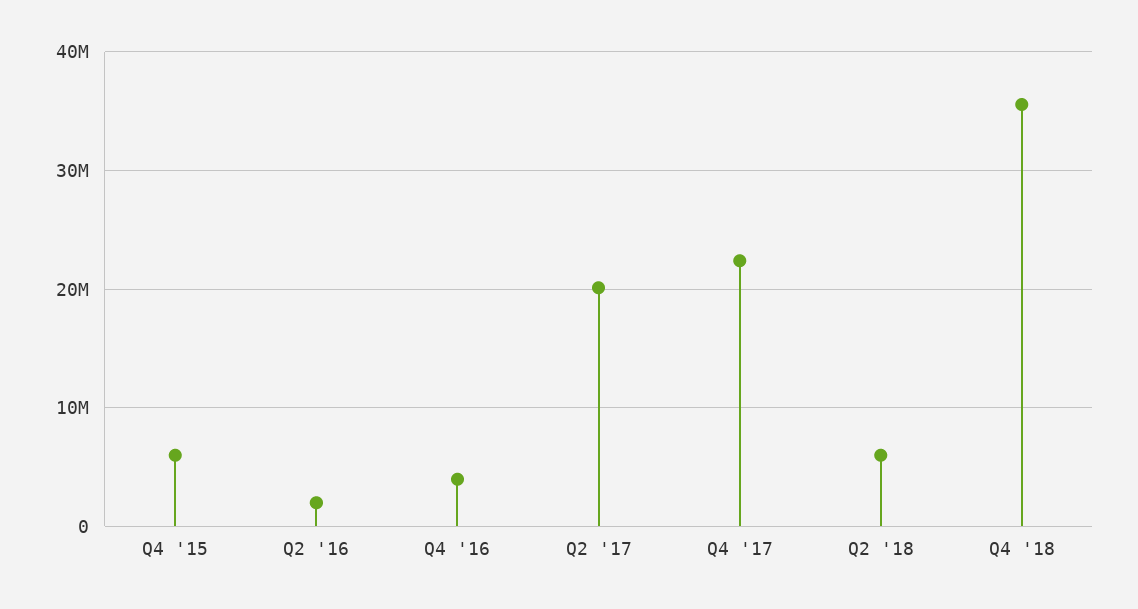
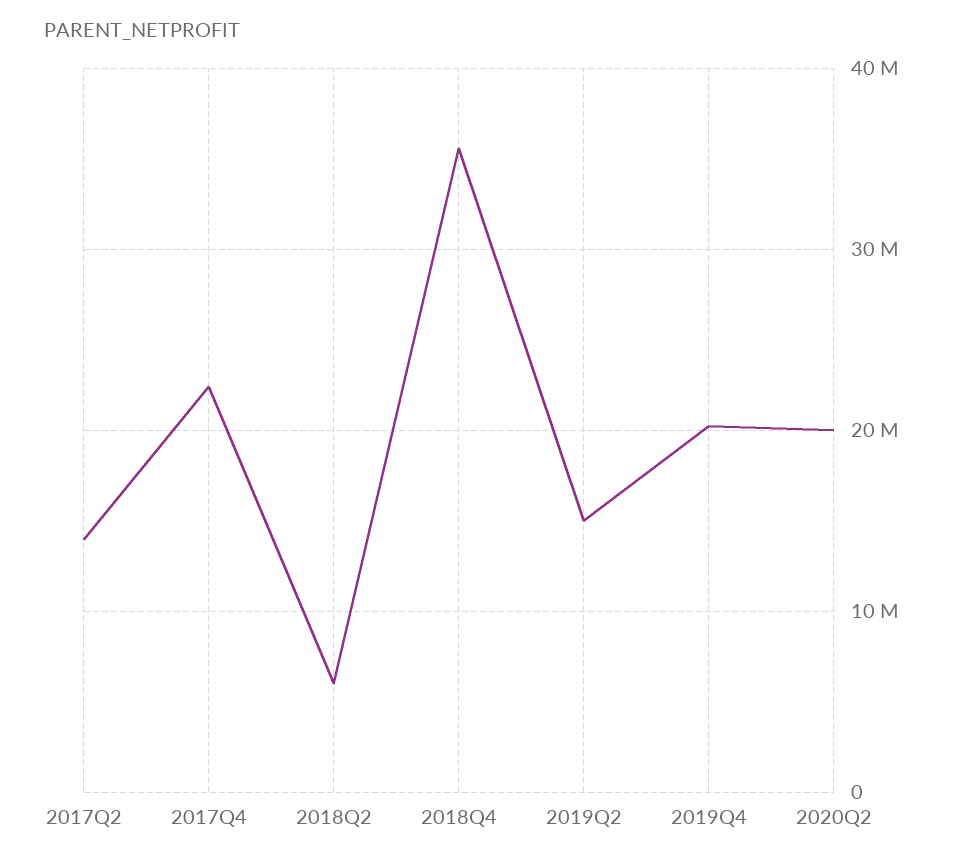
Q4 '15: 6000000 -> none
Q2 '16: 2000000 -> none
Q4 '16: 4000000 -> none
Q2 '17: 20000000 -> 14000000
2019Q2: none -> 15000000
2019Q4: none -> 20000000
2020Q2: none -> 20000000

